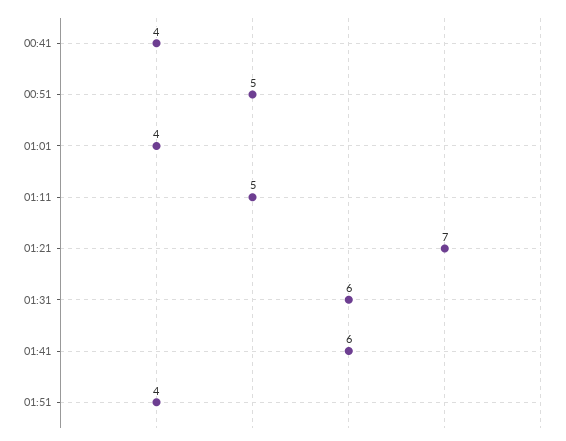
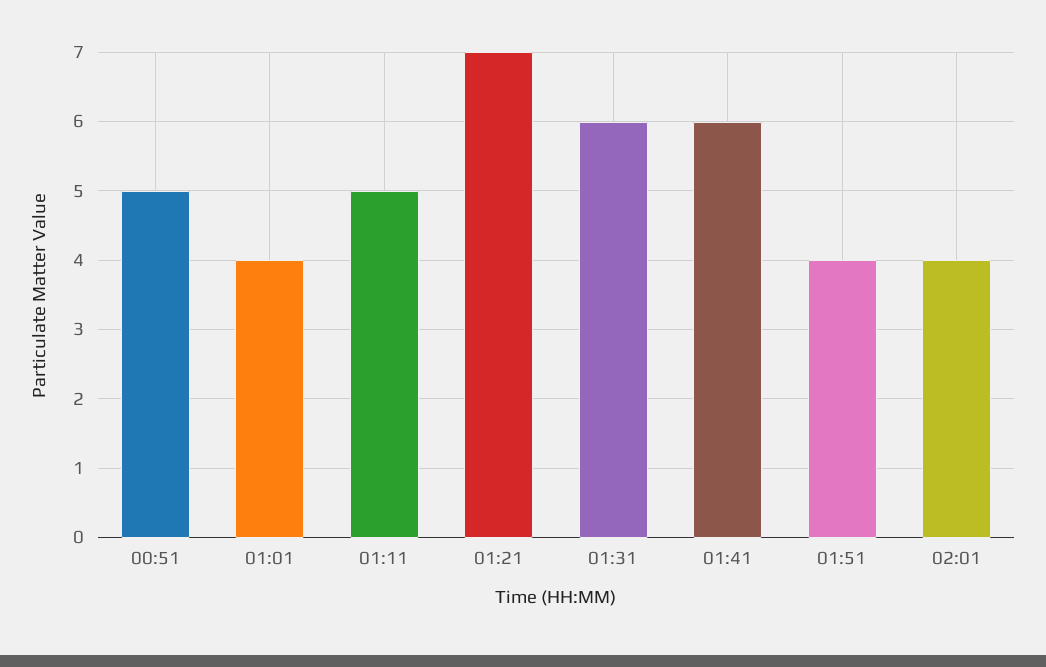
00:41: 4 -> none
02:01: none -> 4

